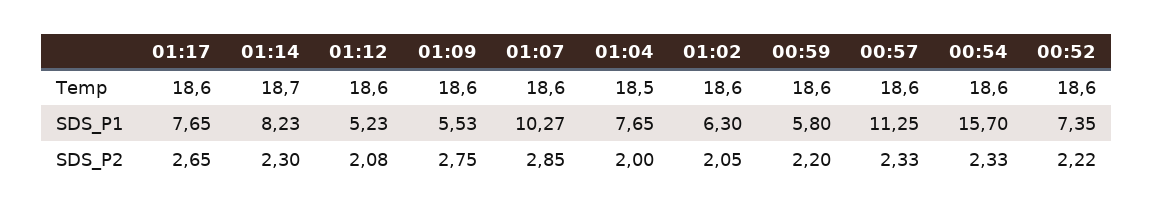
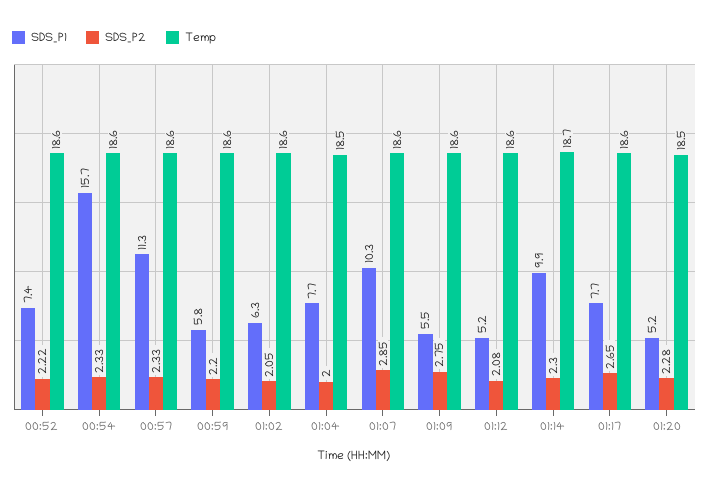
SDS_P1, 01:14: 8.23 -> 9.9
SDS_P1, 01:20: none -> 5.2
SDS_P2, 01:20: none -> 2.28
Temp, 01:20: none -> 18.5

